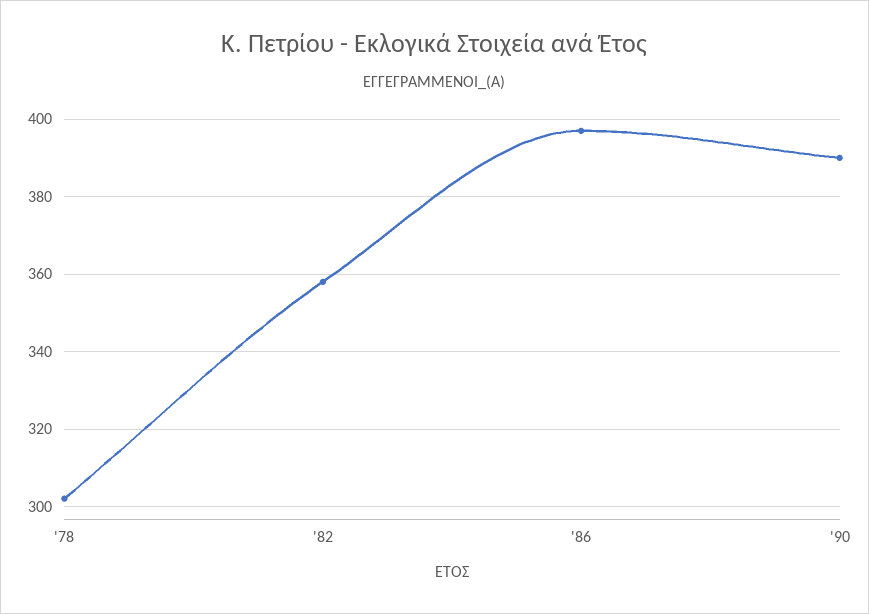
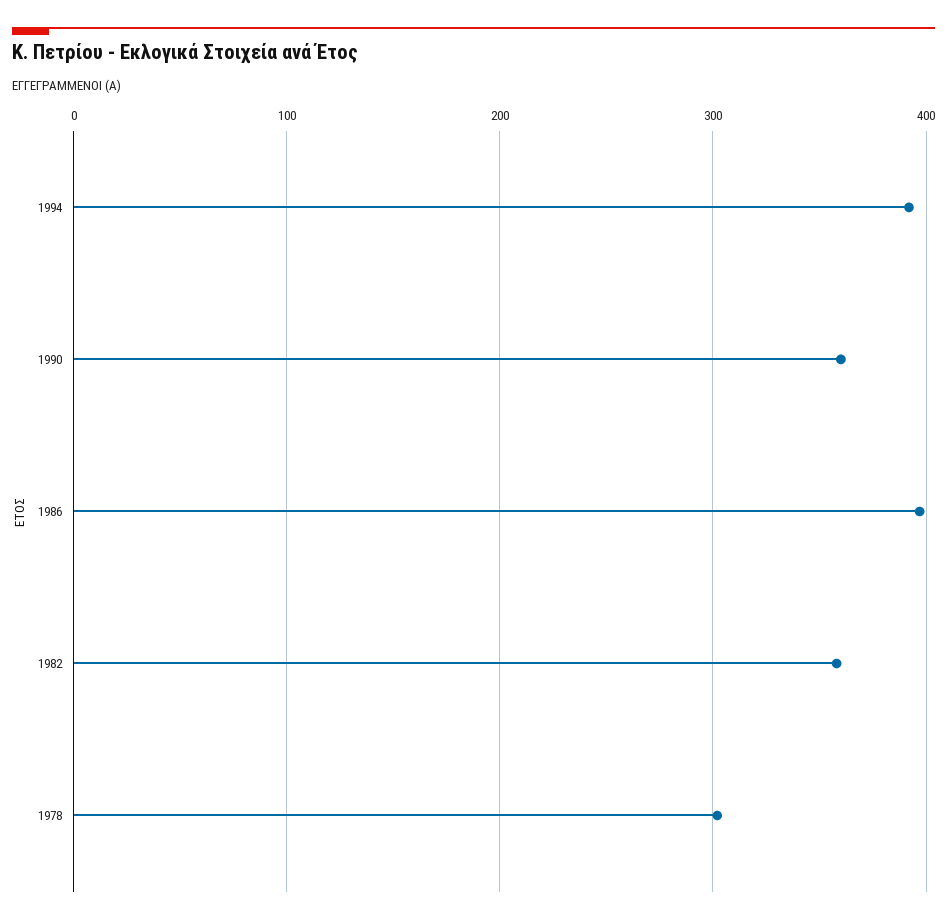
'90: 390 -> 360
1994: none -> 390

